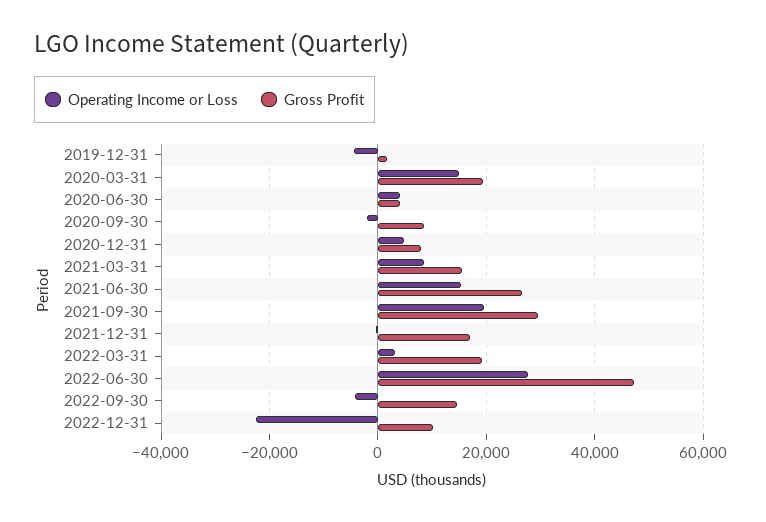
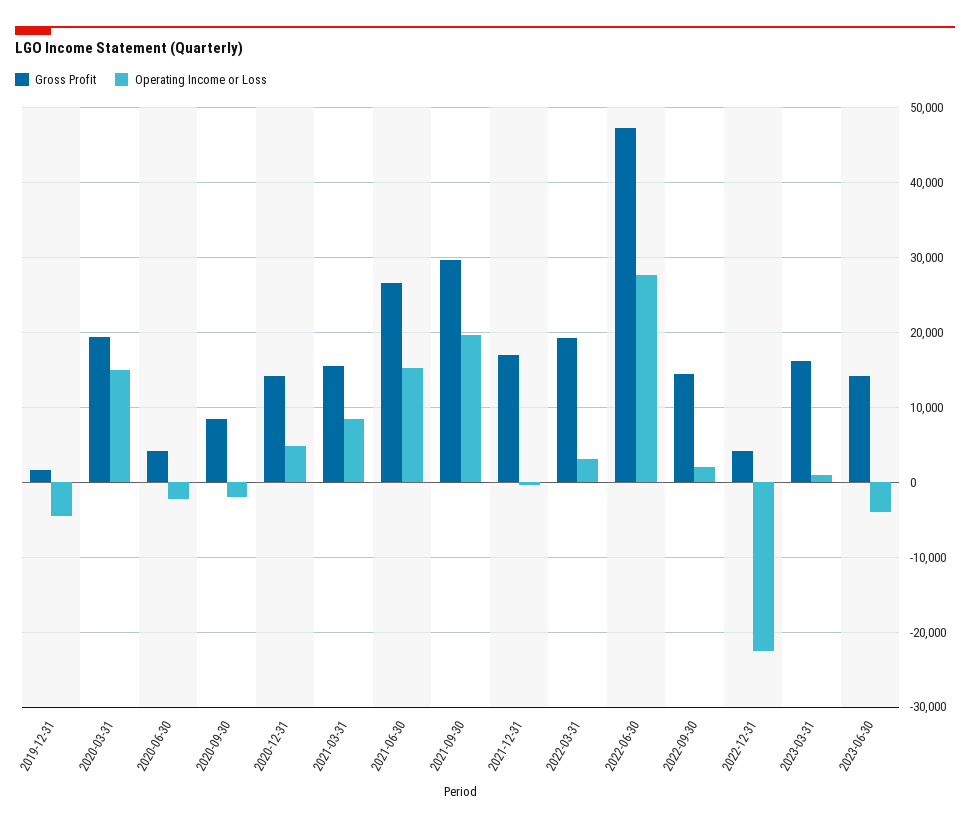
Operating Income or Loss, 2020-06-30: 4000 -> -2000
Gross Profit, 2020-12-31: 8000 -> 14000
Operating Income or Loss, 2022-09-30: -4000 -> 2000
Gross Profit, 2022-12-31: 10000 -> 4000
Gross Profit, 2023-03-31: none -> 16000
Operating Income or Loss, 2023-03-31: none -> 1000
Gross Profit, 2023-06-30: none -> 14000
Operating Income or Loss, 2023-06-30: none -> -4000

